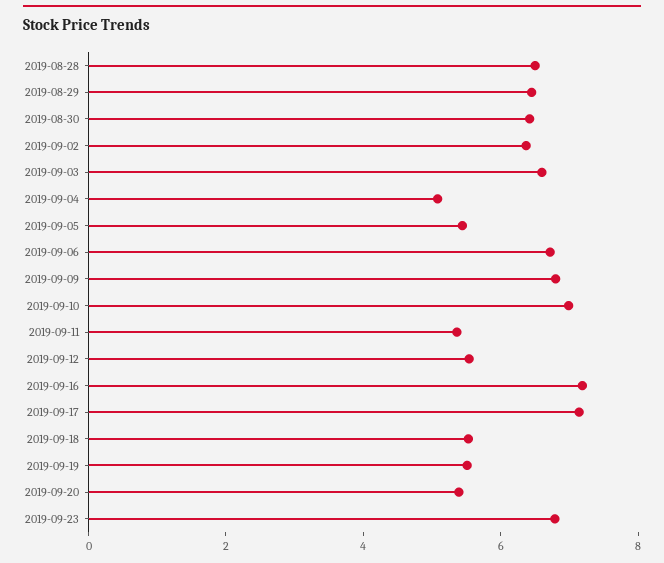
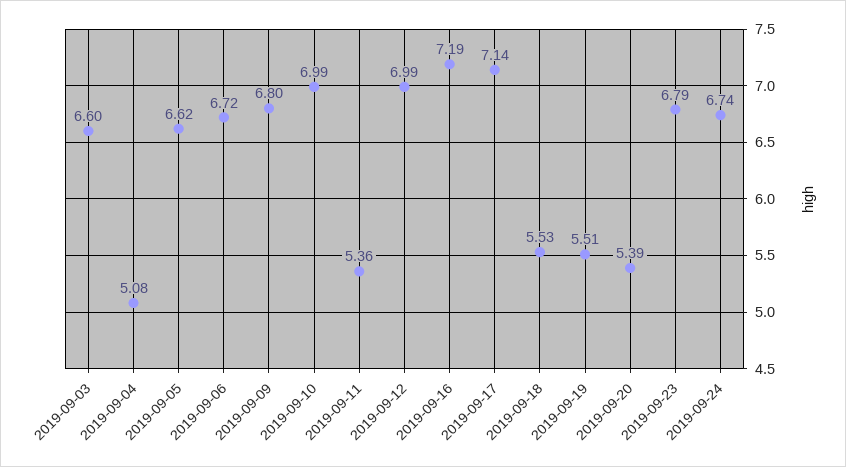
2019-08-28: 6.5 -> none
2019-08-29: 6.5 -> none
2019-08-30: 6.5 -> none
2019-09-02: 6.5 -> none
2019-09-05: 5.5 -> 6.62
2019-09-12: 5.5 -> 6.99
2019-09-24: none -> 6.74

